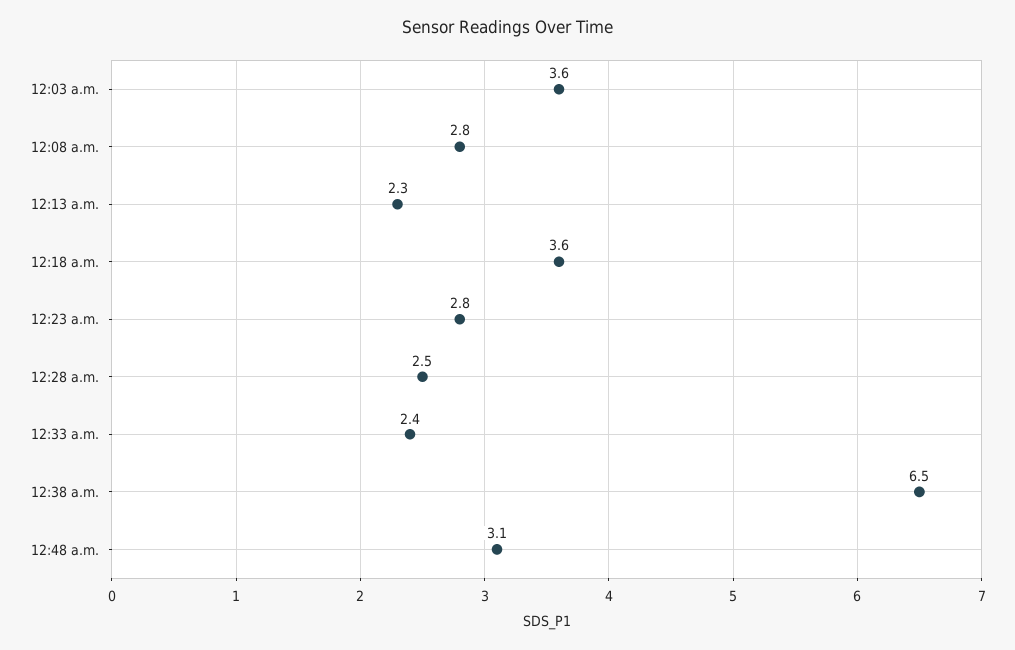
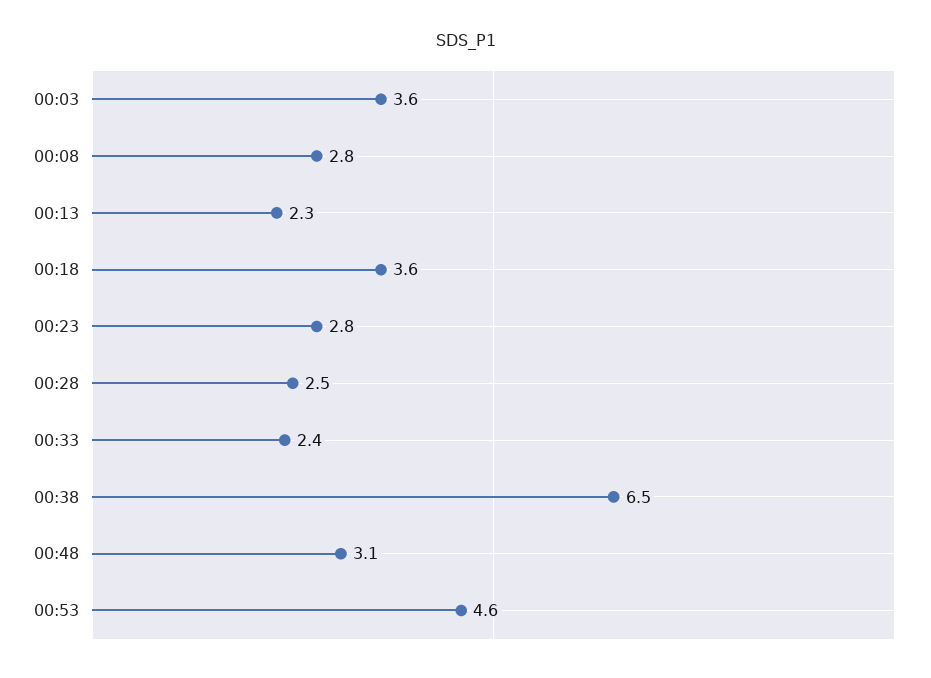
00:53: none -> 4.6

